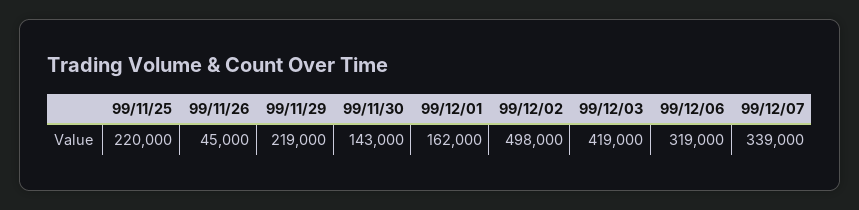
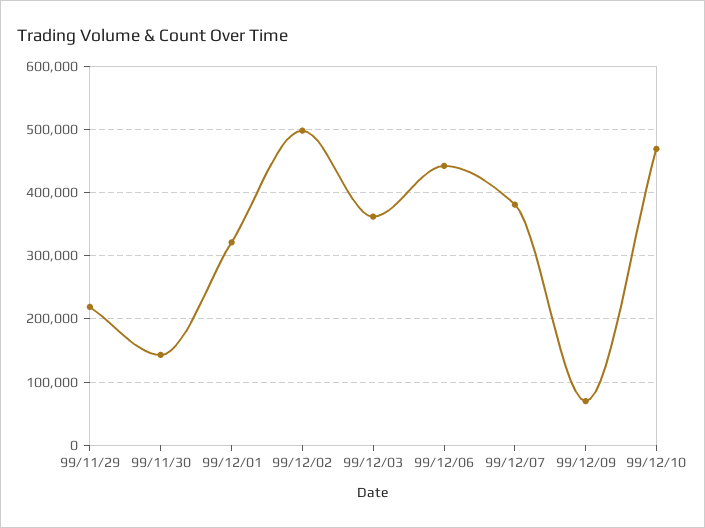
99/11/25: 220000 -> none
99/11/26: 45000 -> none
99/12/01: 162000 -> 320000
99/12/03: 419000 -> 360000
99/12/06: 319000 -> 440000
99/12/07: 339000 -> 380000
99/12/09: none -> 70000
99/12/10: none -> 470000

